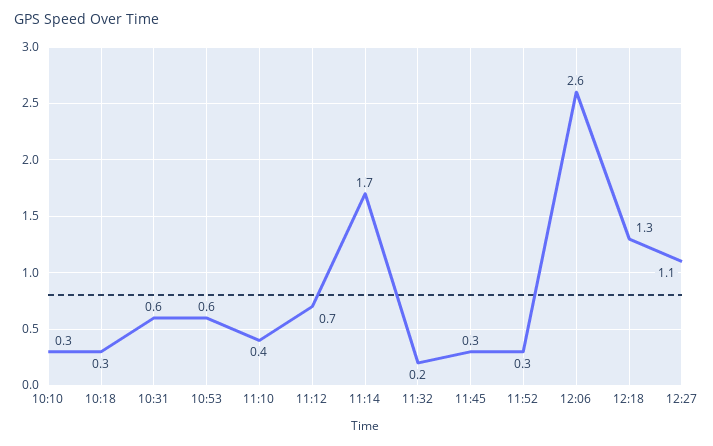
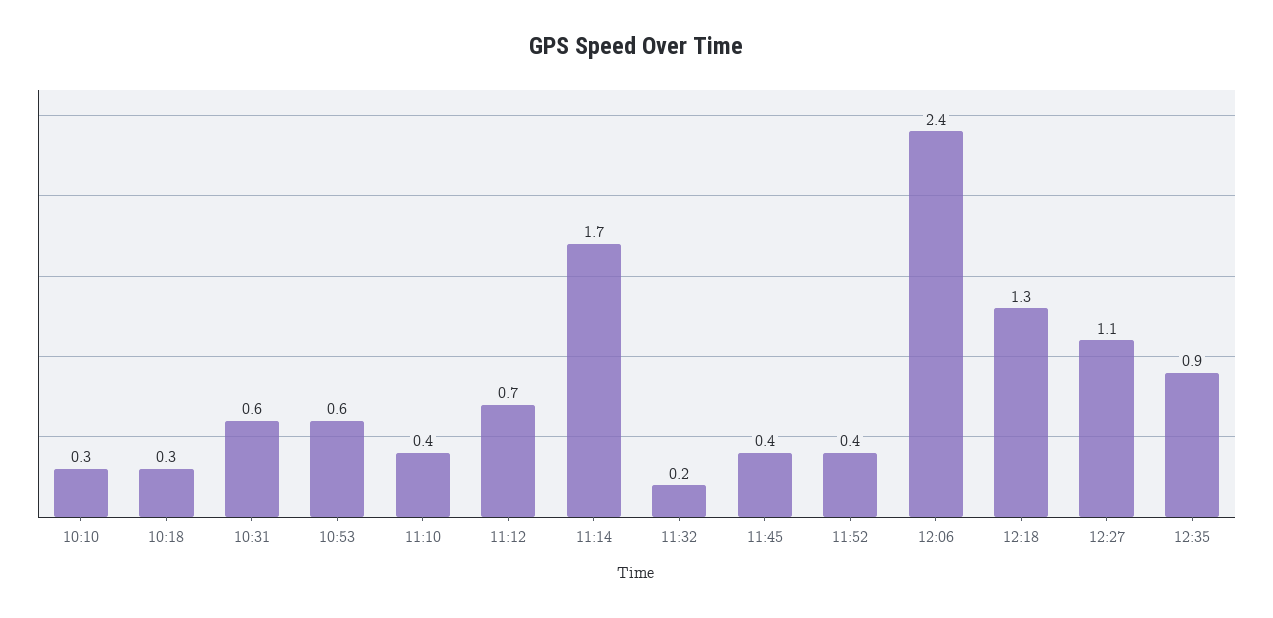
11:45: 0.3 -> 0.4
11:52: 0.3 -> 0.4
12:06: 2.6 -> 2.4
12:35: none -> 0.9

